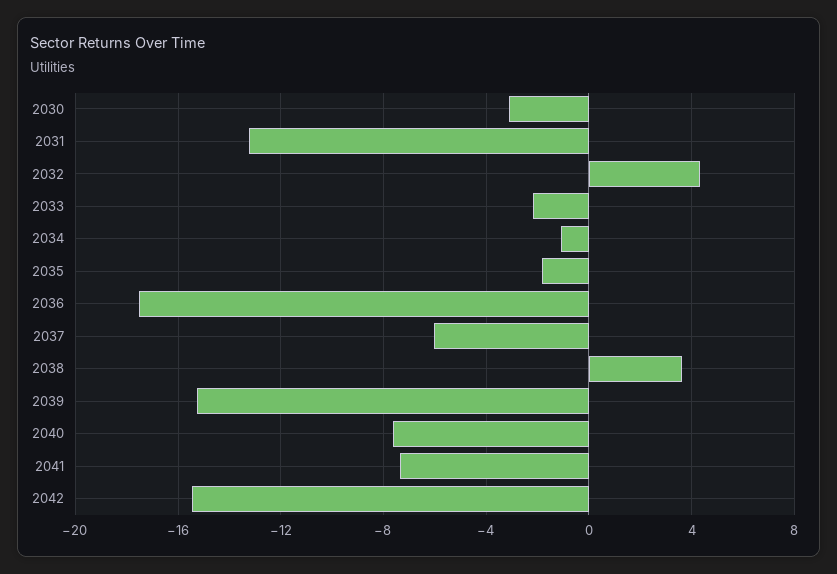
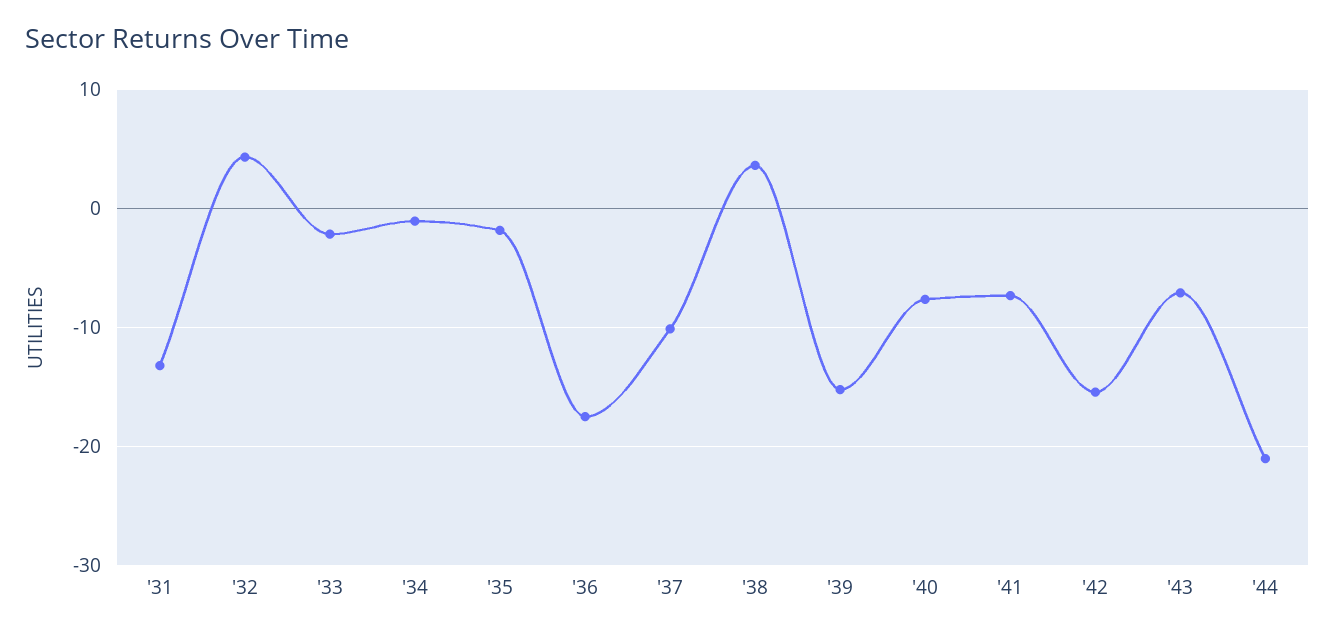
2030: -3 -> none
2037: -6 -> -10
'43: none -> -7
'44: none -> -21

